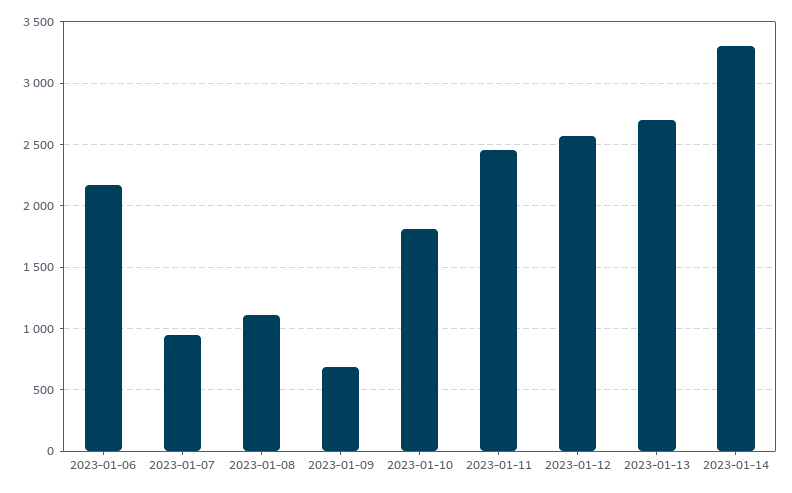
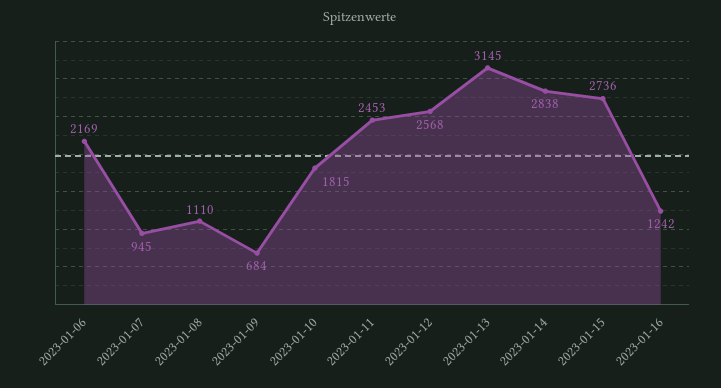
2023-01-13: 2700 -> 3145
2023-01-14: 3300 -> 2838
2023-01-15: none -> 2736
2023-01-16: none -> 1242

